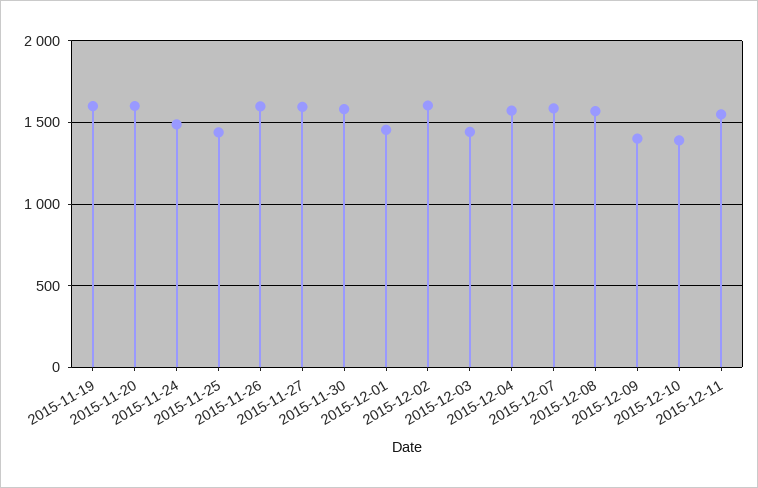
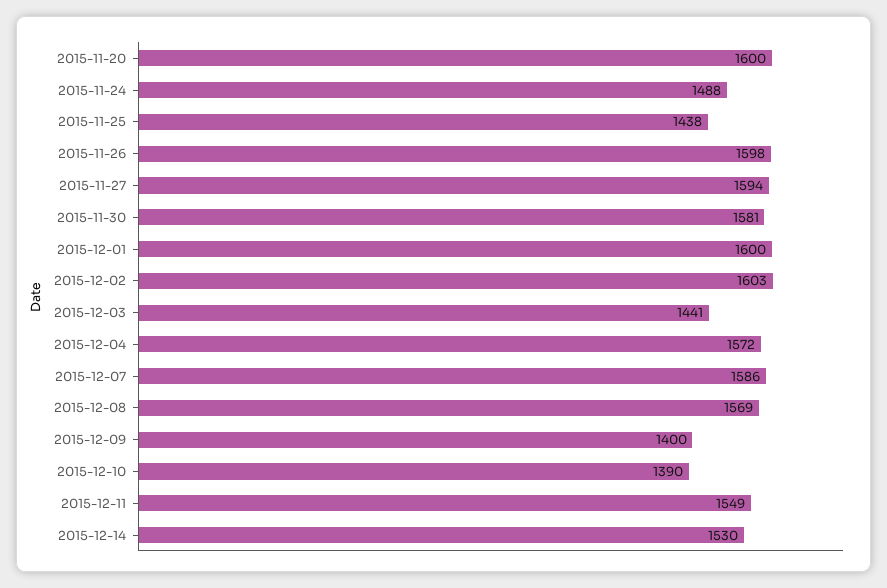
2015-11-19: 1600 -> none
2015-12-01: 1450 -> 1600
2015-12-14: none -> 1530

